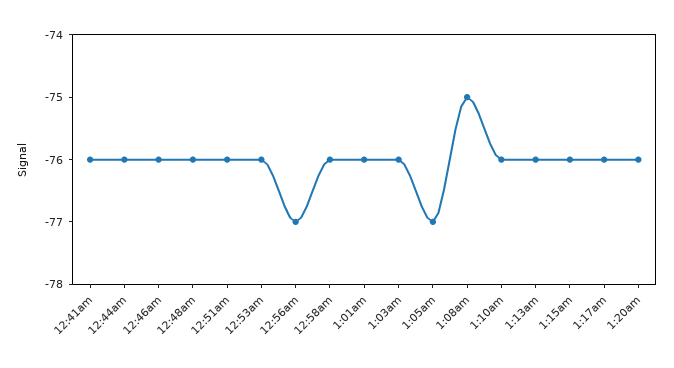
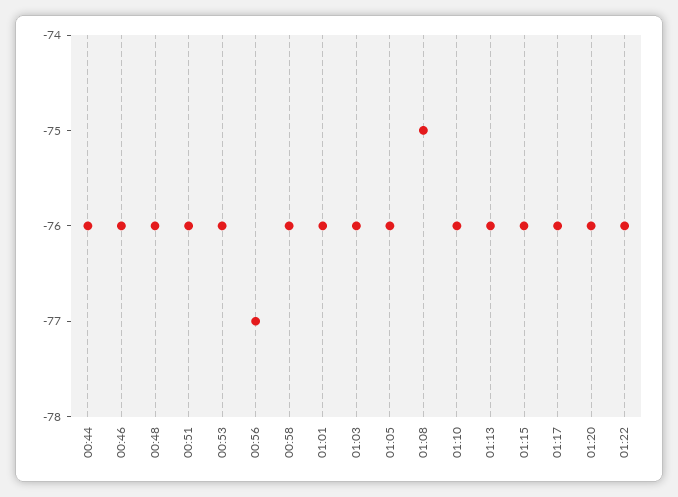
12:41am: -76 -> none
1:05am: -77 -> -76
01:22: none -> -76

